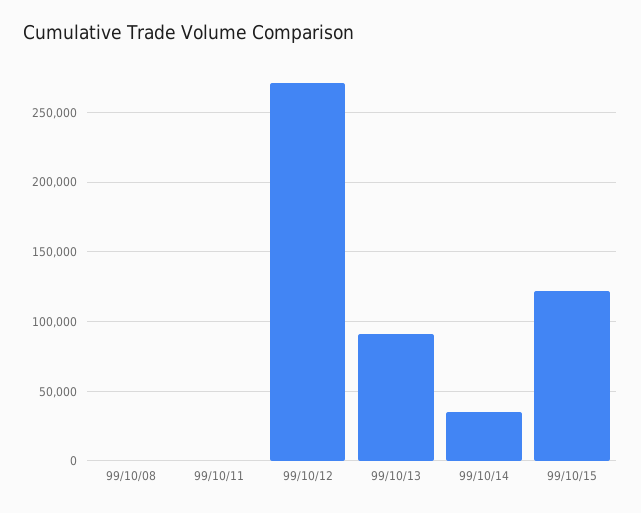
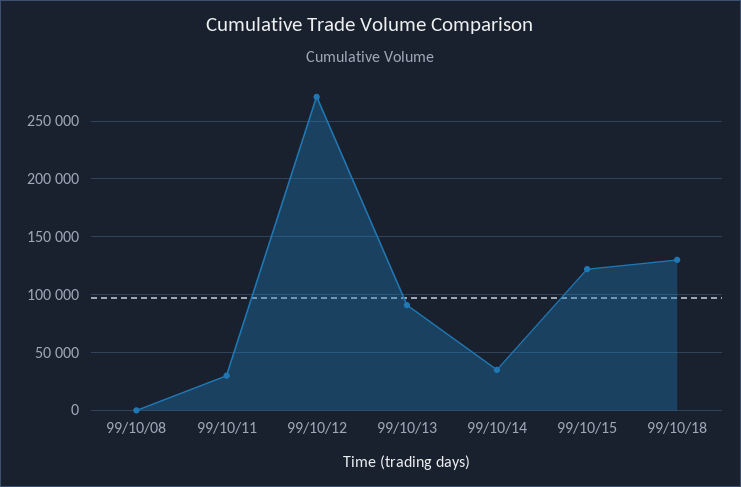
99/10/11: 0 -> 30000
99/10/18: none -> 130000

